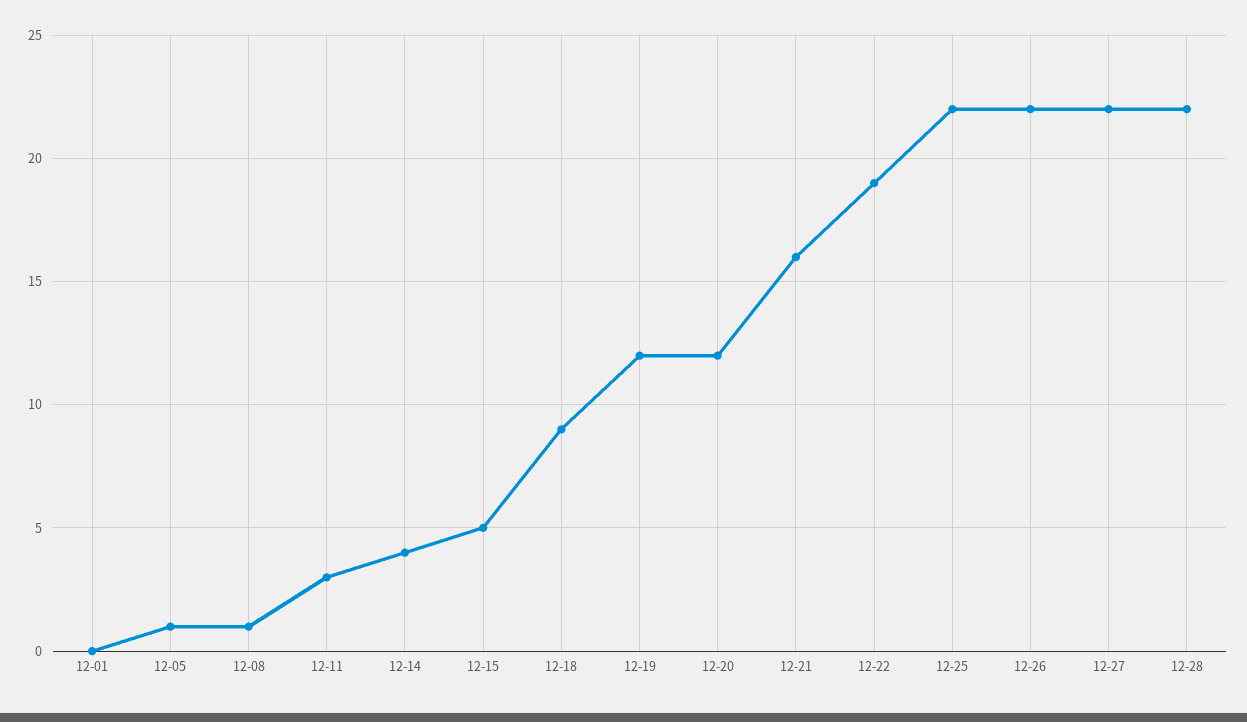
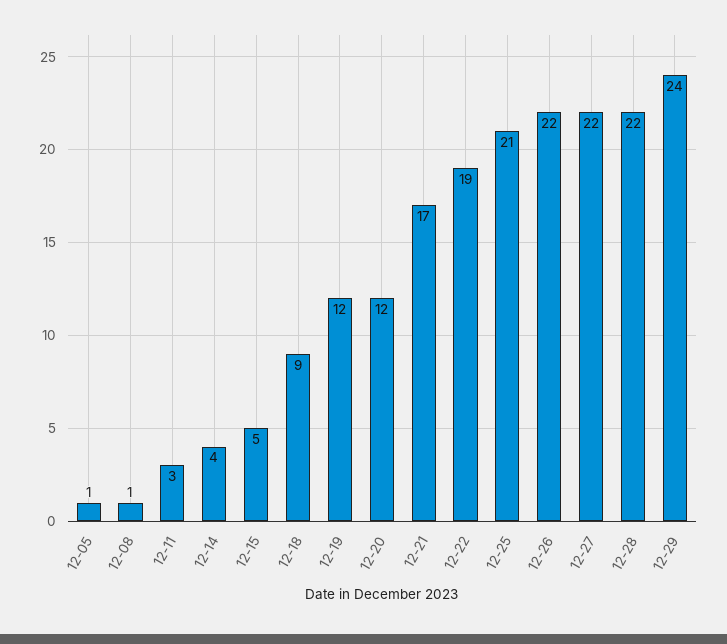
12-01: 0 -> none
12-21: 16 -> 17
12-25: 22 -> 21
12-29: none -> 24

